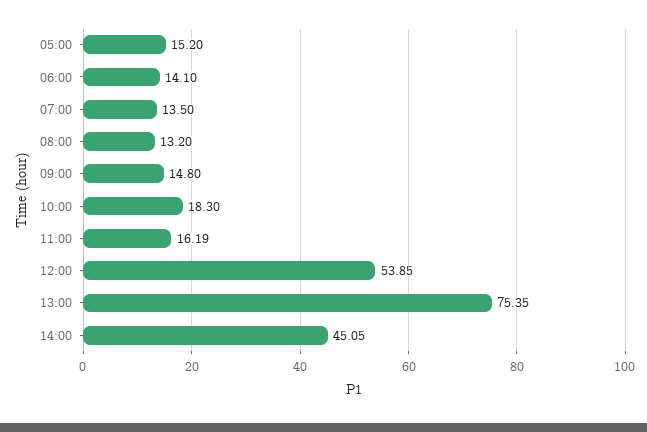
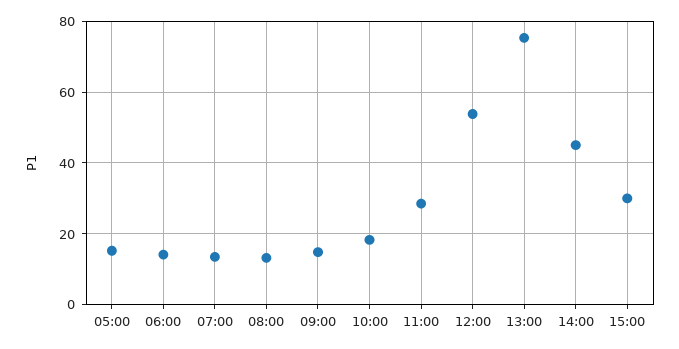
11:00: 16.19 -> 28
15:00: none -> 30

